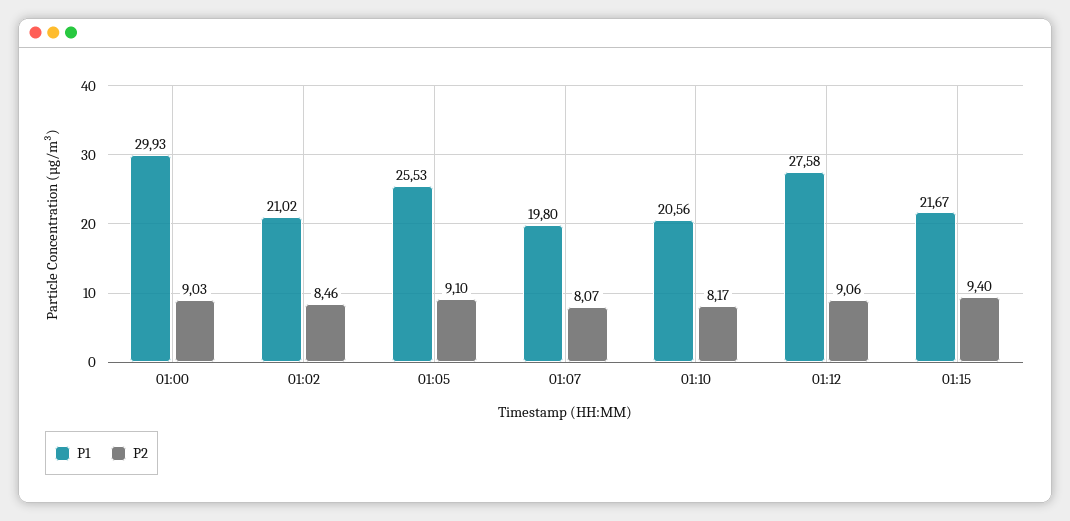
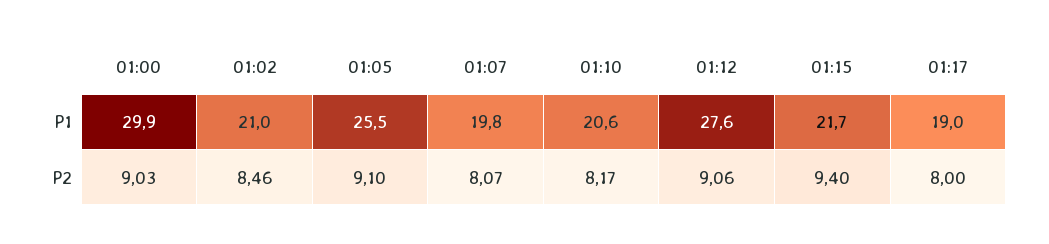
P1, 01:17: none -> 19
P2, 01:17: none -> 8

